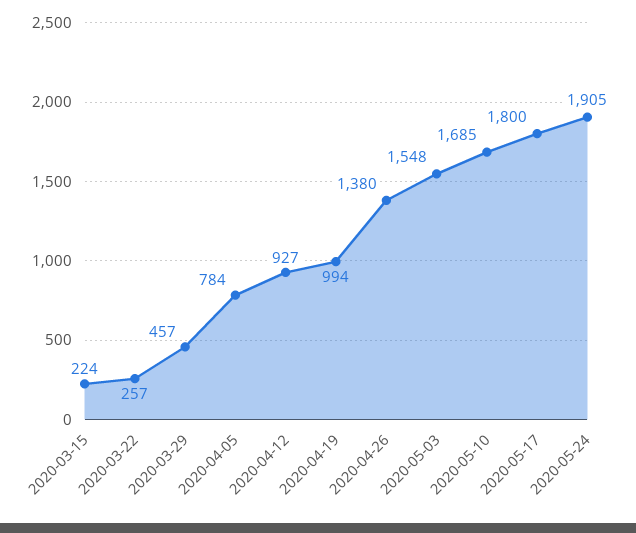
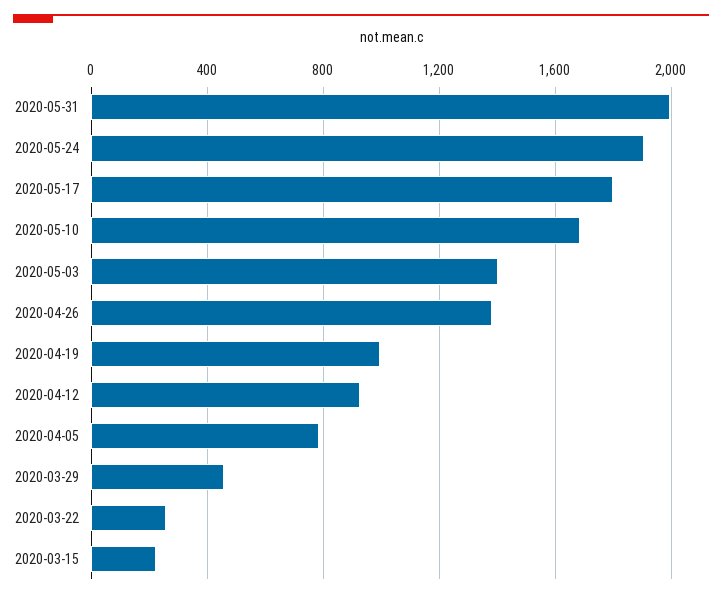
2020-05-03: 1548 -> 1400
2020-05-31: none -> 2000

